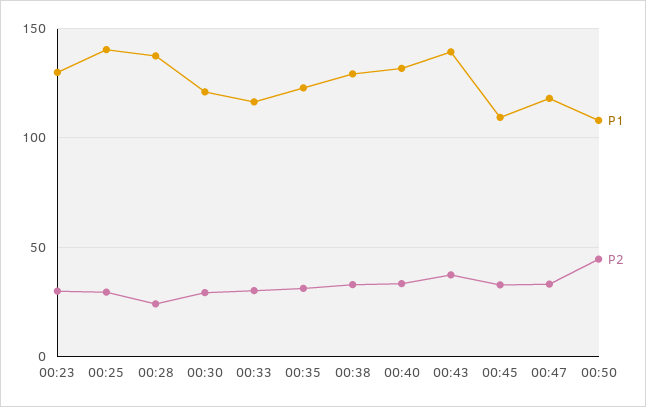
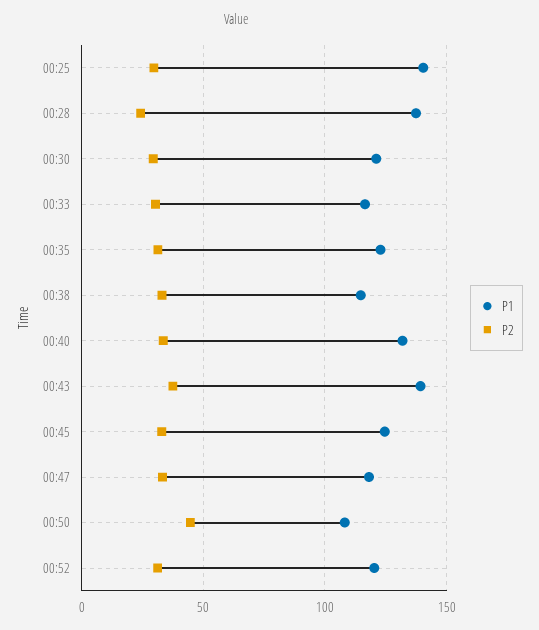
P1, 00:23: 130 -> none
P2, 00:23: 30 -> none
P1, 00:38: 130 -> 115
P1, 00:45: 110 -> 125
P1, 00:52: none -> 120
P2, 00:52: none -> 30

